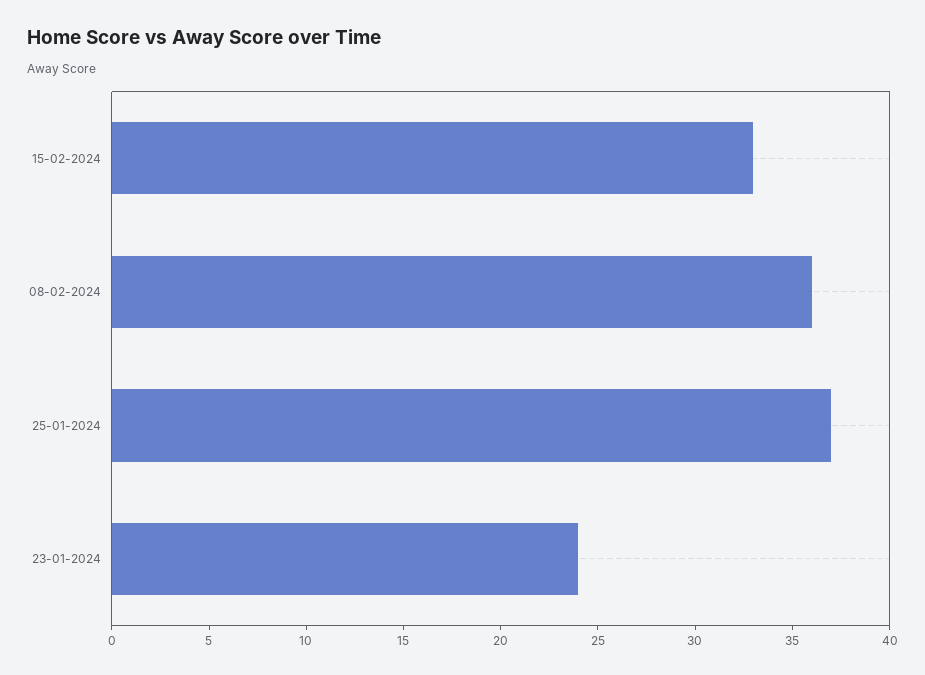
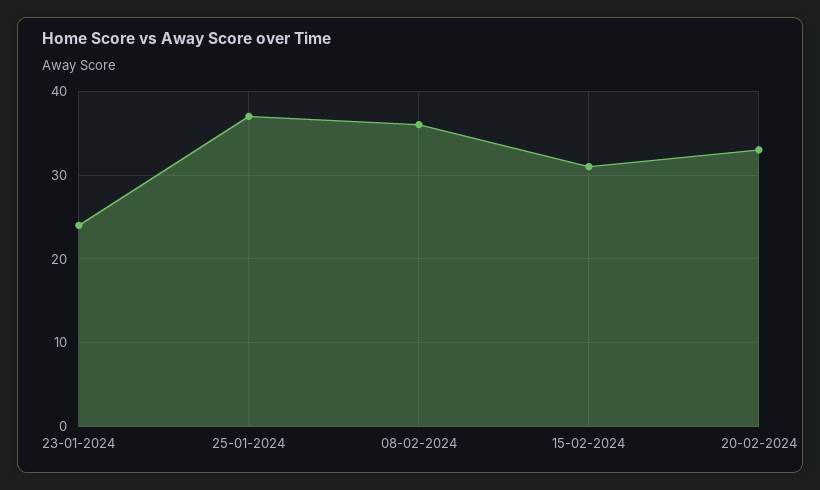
15-02-2024: 33 -> 31
20-02-2024: none -> 33

